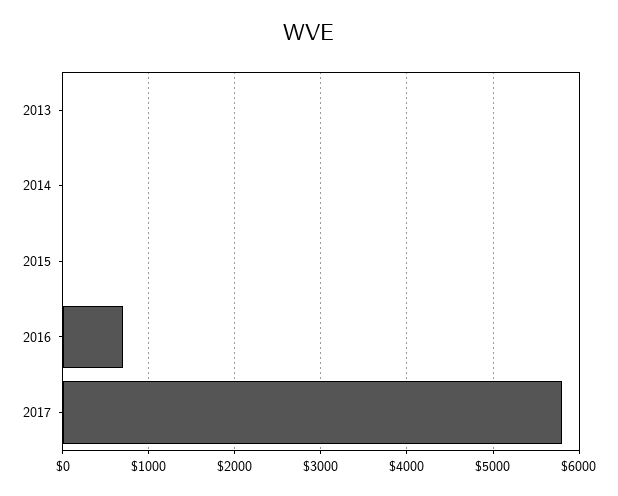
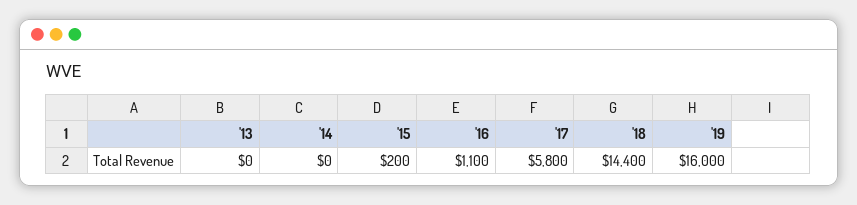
2015: 0 -> 200
2016: 700 -> 1100
'18: none -> 14400
'19: none -> 16000

